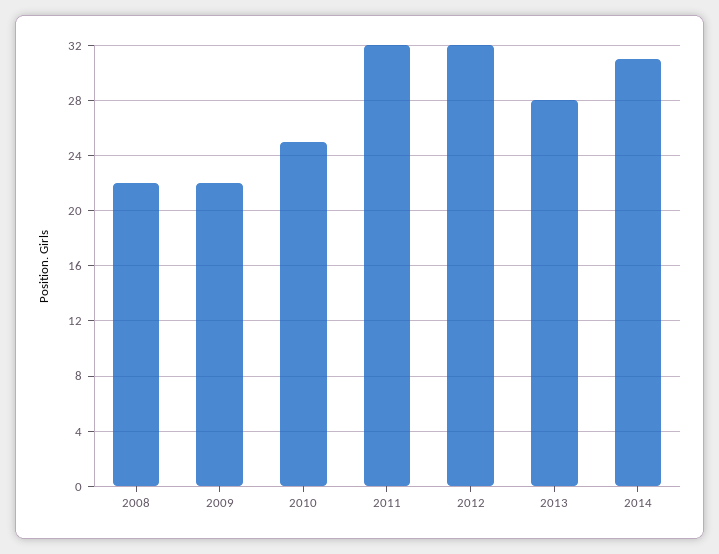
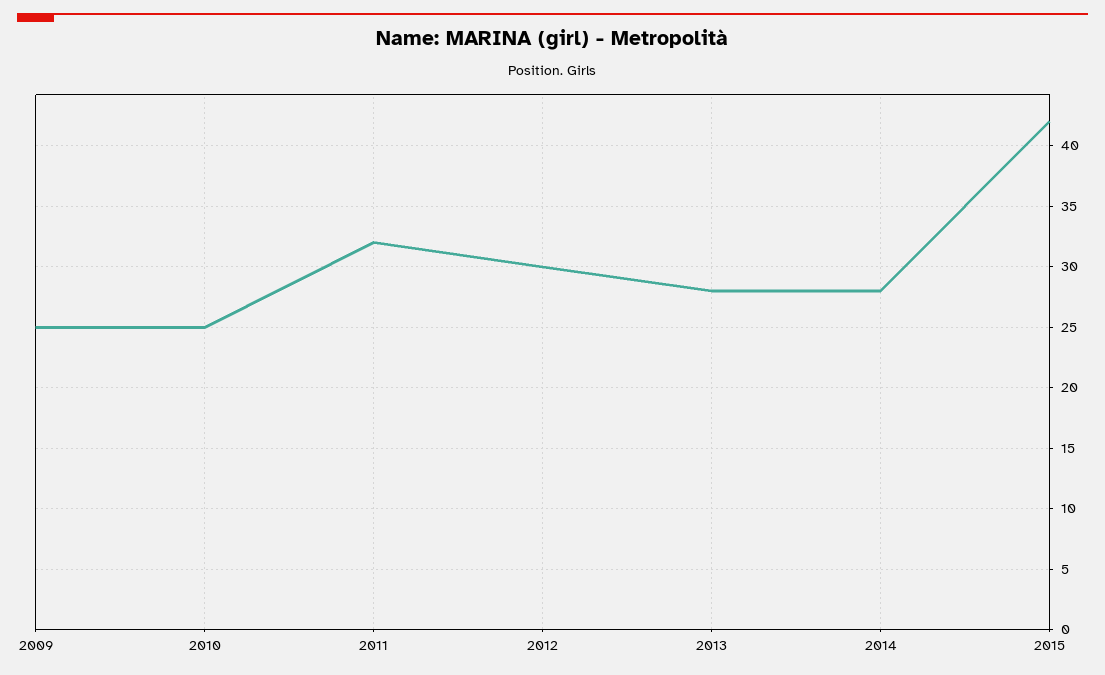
2008: 22 -> none
2009: 22 -> 25
2012: 32 -> 30
2014: 31 -> 28
2015: none -> 42

